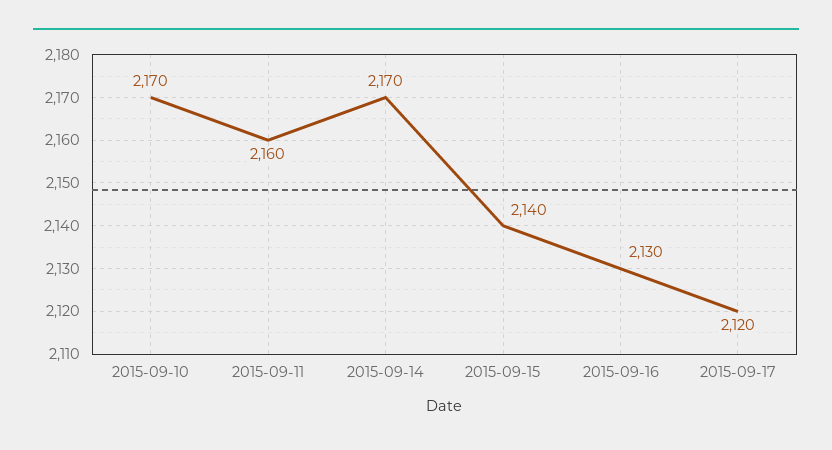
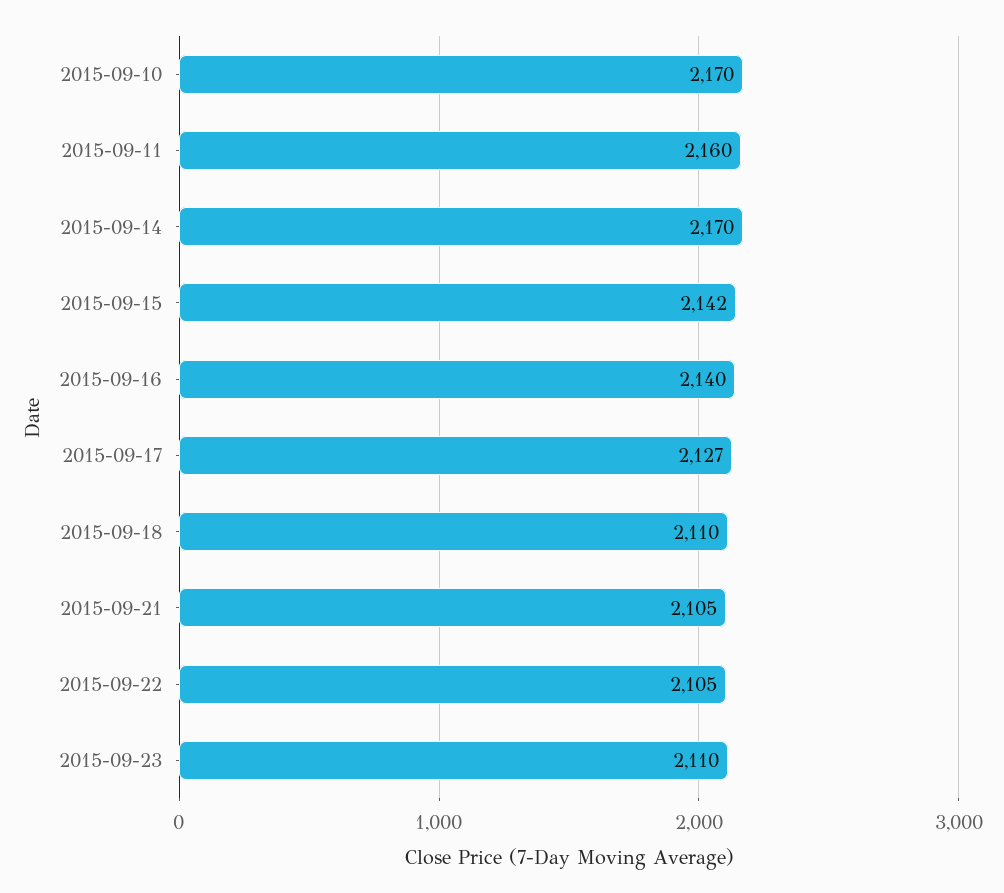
2015-09-15: 2140 -> 2142
2015-09-16: 2130 -> 2140
2015-09-17: 2120 -> 2127
2015-09-18: none -> 2110
2015-09-21: none -> 2105
2015-09-22: none -> 2105
2015-09-23: none -> 2110

